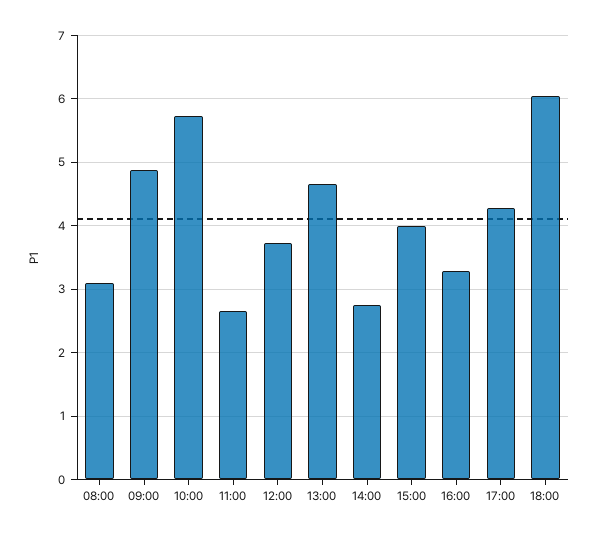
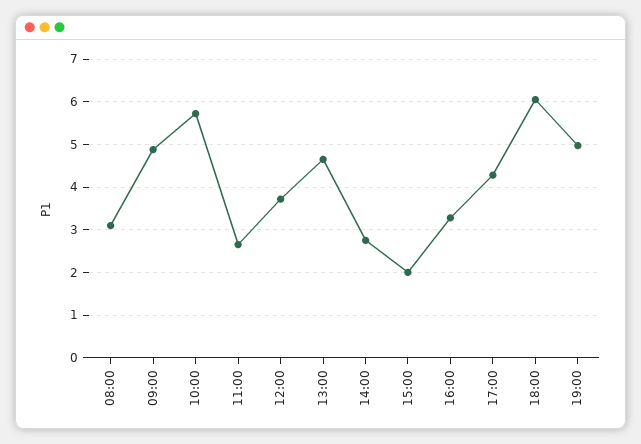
15:00: 4 -> 2
19:00: none -> 5

